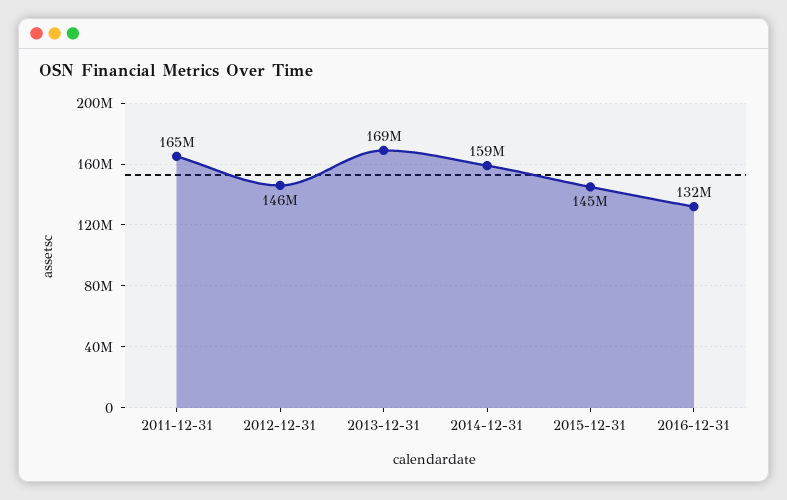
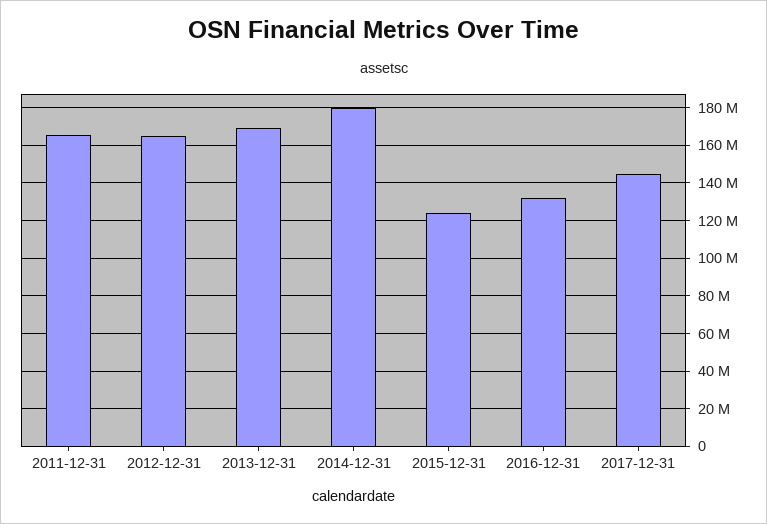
2012-12-31: 146000000 -> 165000000
2014-12-31: 159000000 -> 180000000
2015-12-31: 145000000 -> 125000000
2017-12-31: none -> 145000000

